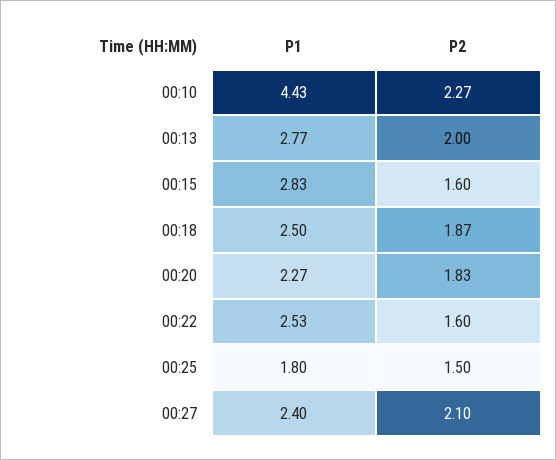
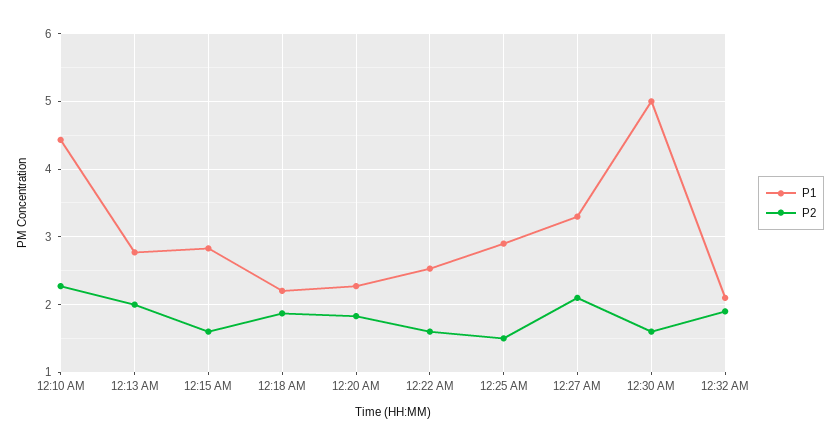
P1, 00:18: 2.5 -> 2.2
P1, 00:25: 1.8 -> 2.9
P1, 00:27: 2.4 -> 3.3
P1, 12:30 AM: none -> 5
P2, 12:30 AM: none -> 1.6
P1, 12:32 AM: none -> 2.1
P2, 12:32 AM: none -> 1.9

